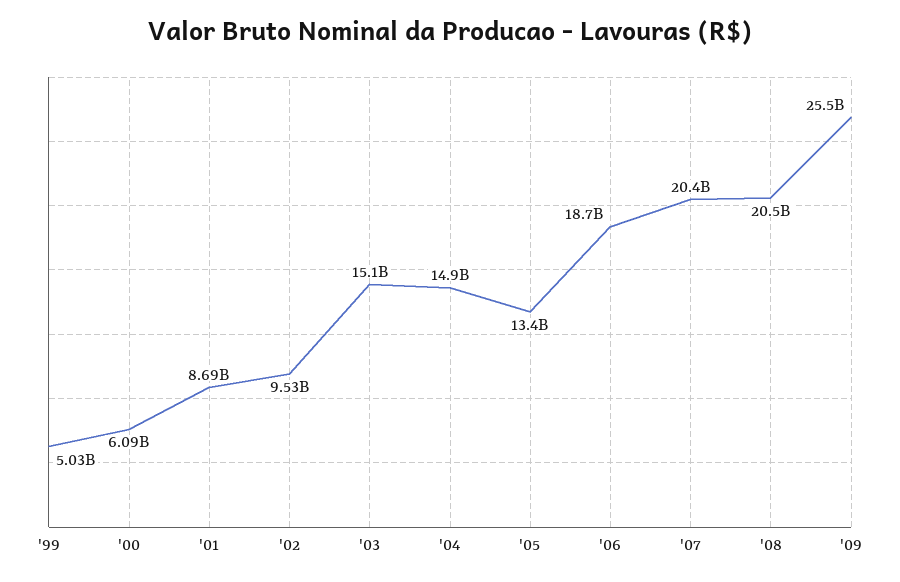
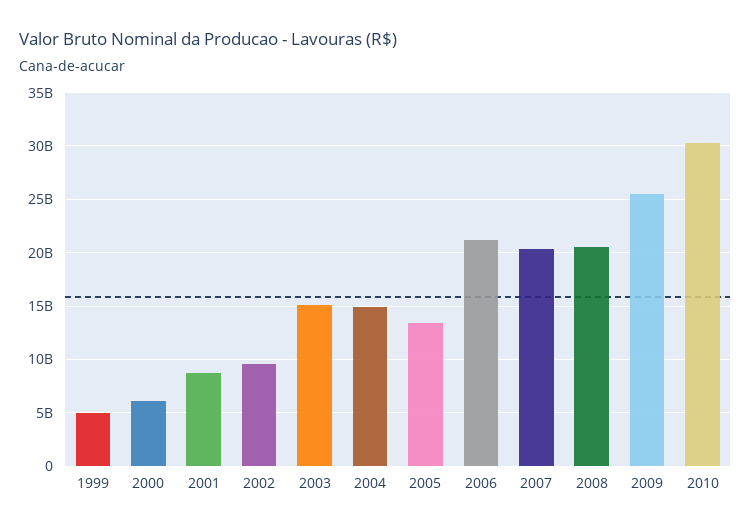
'06: 18700000000 -> 21000000000
2010: none -> 30000000000

